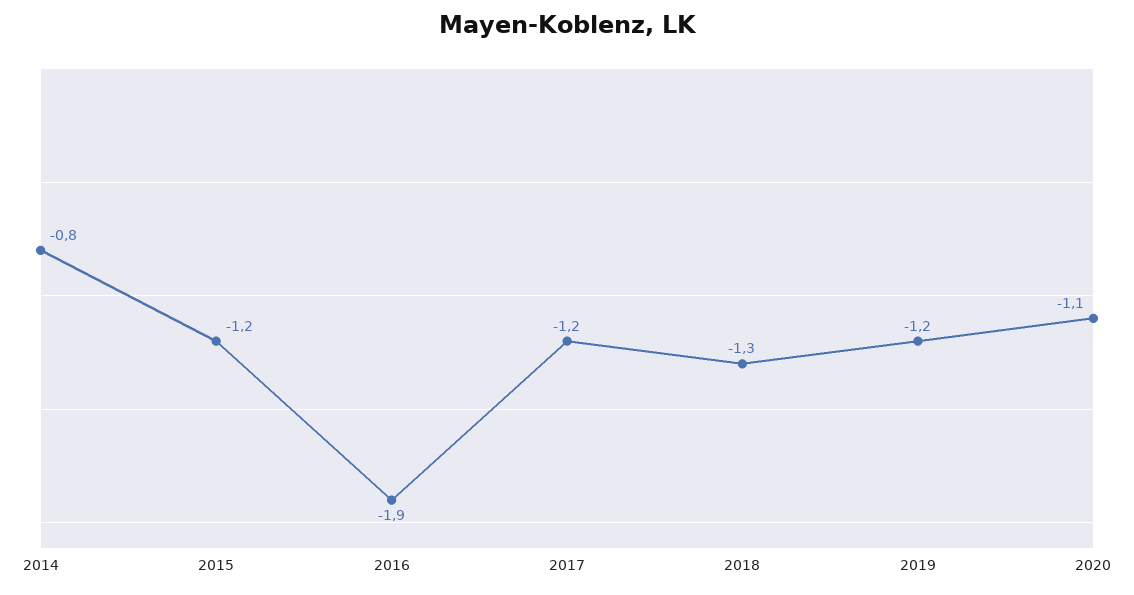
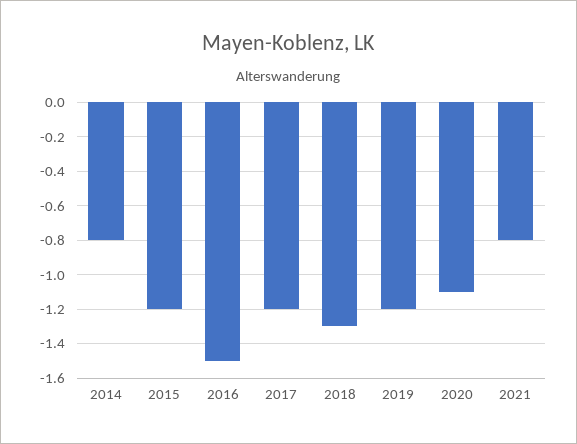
2016: -1.9 -> -1.5
2021: none -> -0.8

